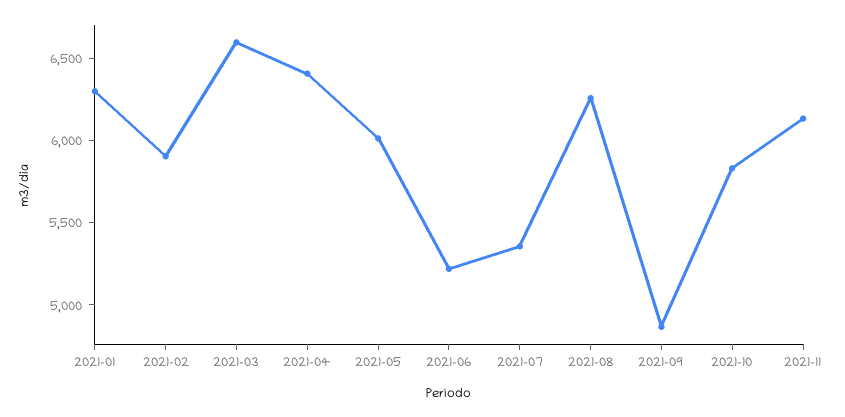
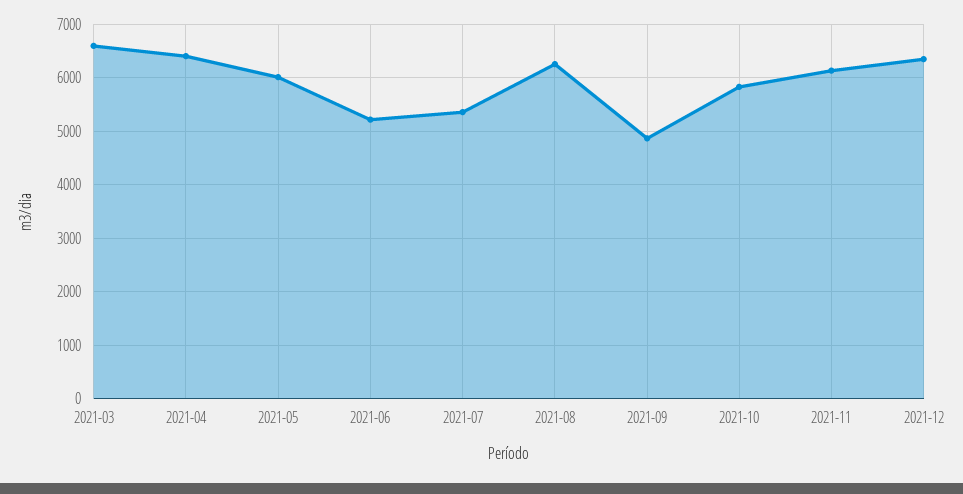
2021-01: 6300 -> none
2021-02: 5900 -> none
2021-12: none -> 6400

